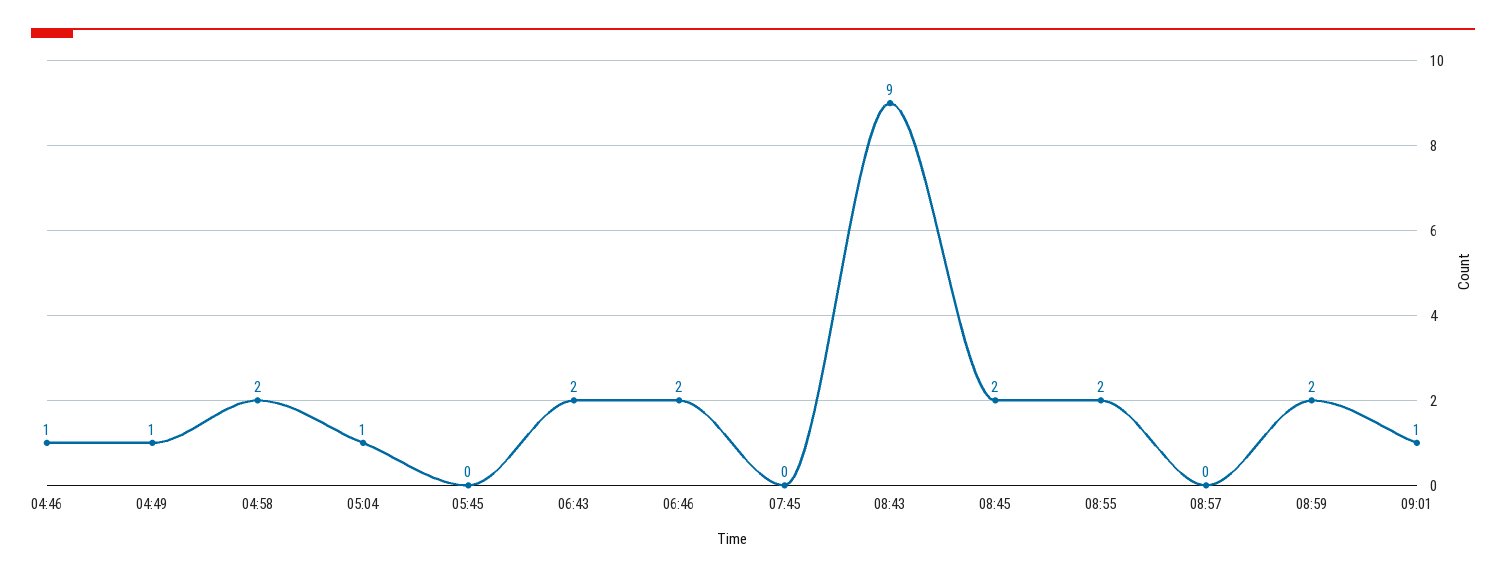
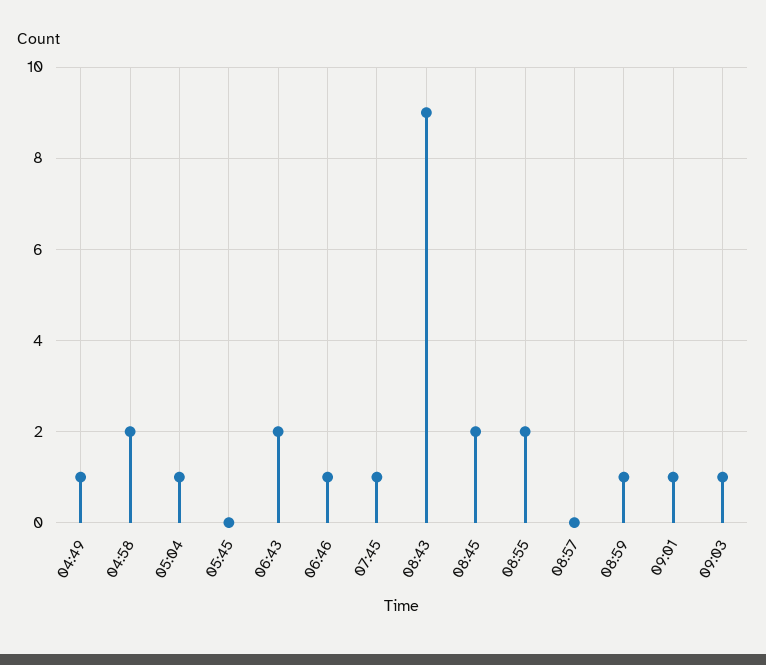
04:46: 1 -> none
06:46: 2 -> 1
07:45: 0 -> 1
08:59: 2 -> 1
09:03: none -> 1

